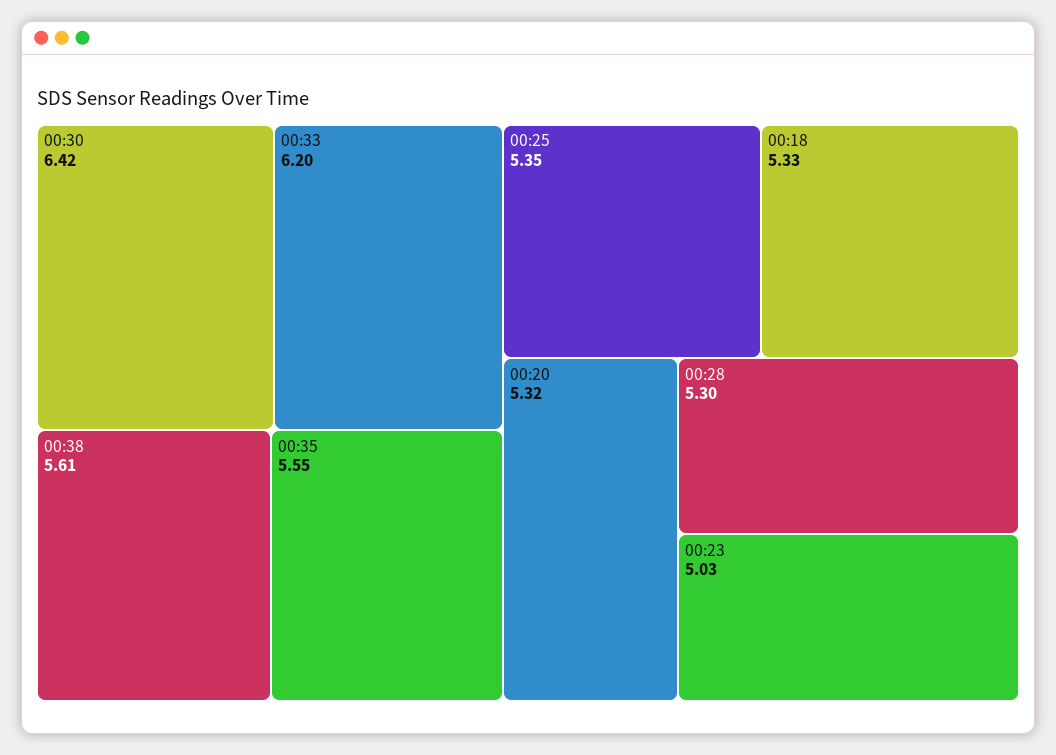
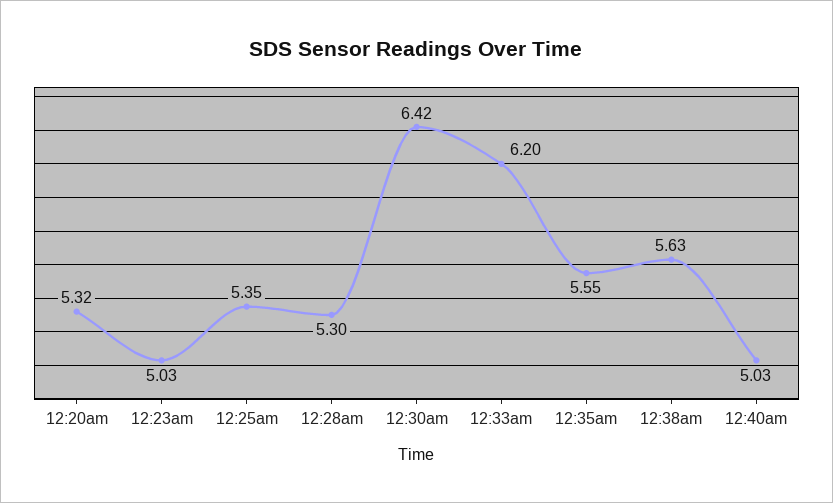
00:38: 5.61 -> 5.63
00:18: 5.33 -> none
12:40am: none -> 5.03

